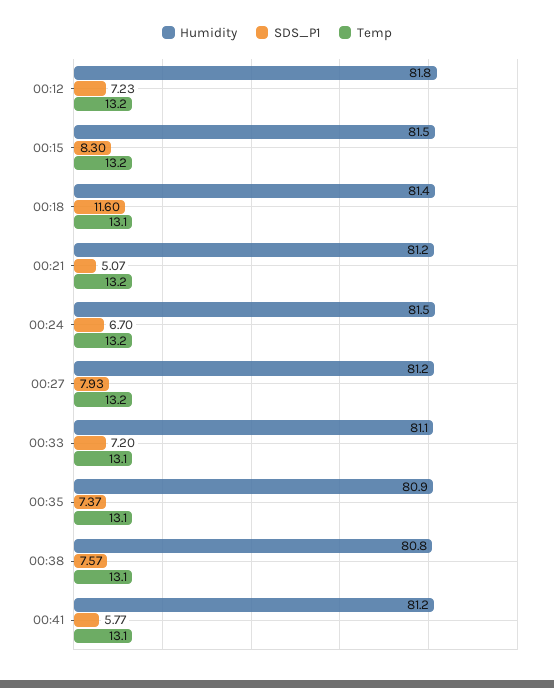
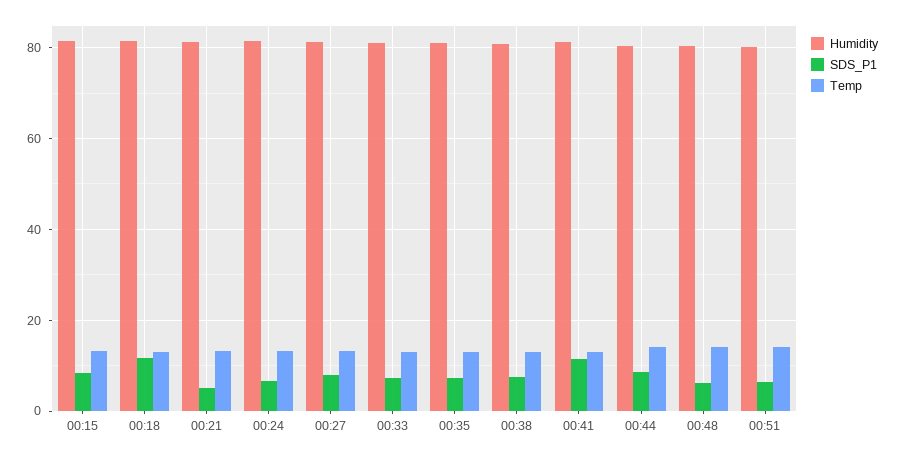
Humidity, 00:12: 81.8 -> none
SDS_P1, 00:12: 7.23 -> none
Temp, 00:12: 13.2 -> none
SDS_P1, 00:41: 5.77 -> 12
Humidity, 00:44: none -> 80
SDS_P1, 00:44: none -> 8
Temp, 00:44: none -> 14
Humidity, 00:48: none -> 80
SDS_P1, 00:48: none -> 6
Temp, 00:48: none -> 14
Humidity, 00:51: none -> 80
SDS_P1, 00:51: none -> 6
Temp, 00:51: none -> 14

